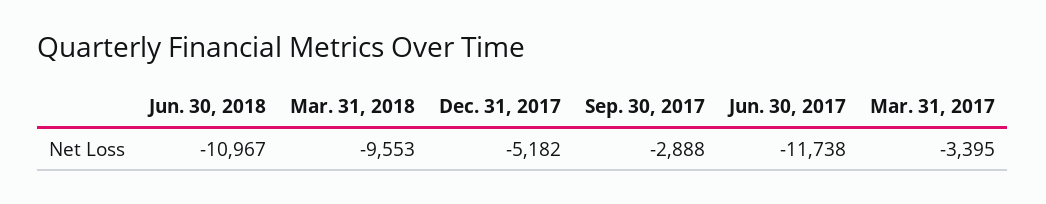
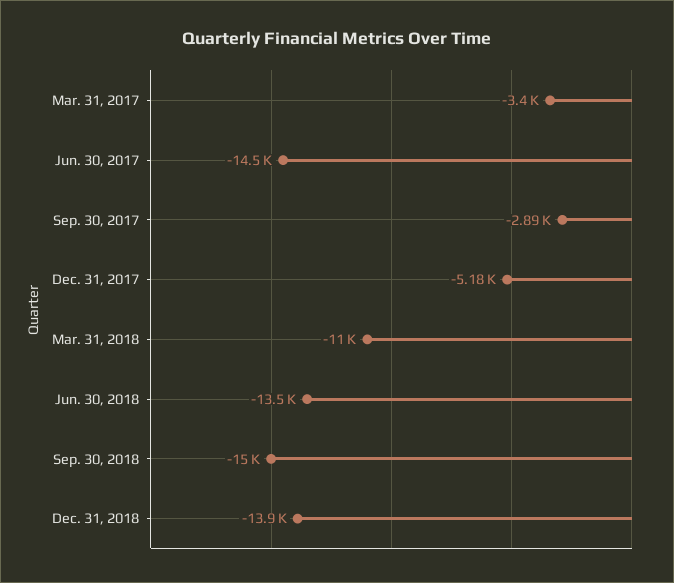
Jun. 30, 2018: -10967 -> -13500
Mar. 31, 2018: -9553 -> -11000
Jun. 30, 2017: -11738 -> -14500
Sep. 30, 2018: none -> -15000
Dec. 31, 2018: none -> -13900

